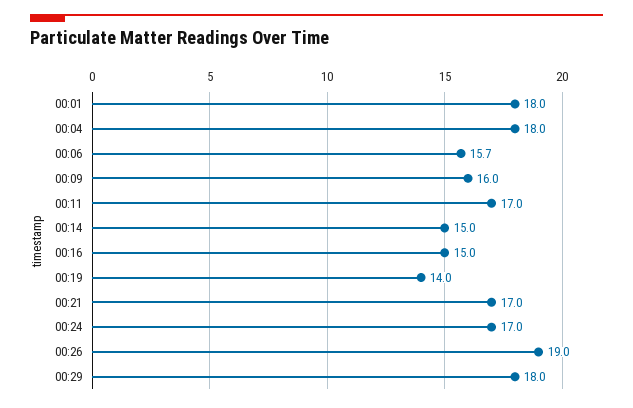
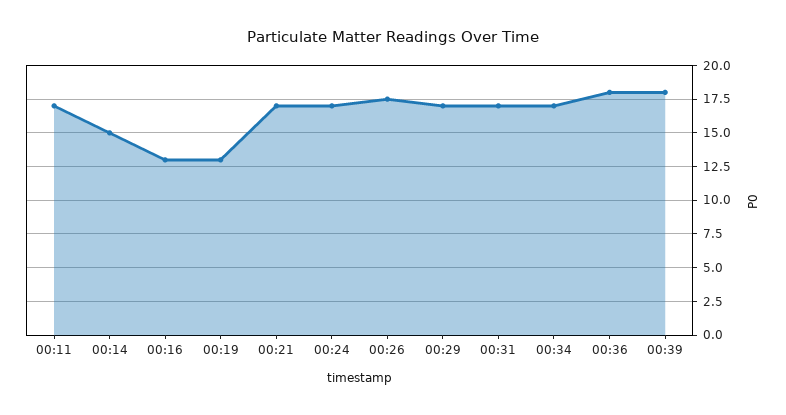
00:01: 18 -> none
00:04: 18 -> none
00:06: 15.7 -> none
00:09: 16 -> none
00:16: 15 -> 13
00:19: 14 -> 13
00:26: 19 -> 17.5
00:29: 18 -> 17
00:31: none -> 17
00:34: none -> 17
00:36: none -> 18
00:39: none -> 18

